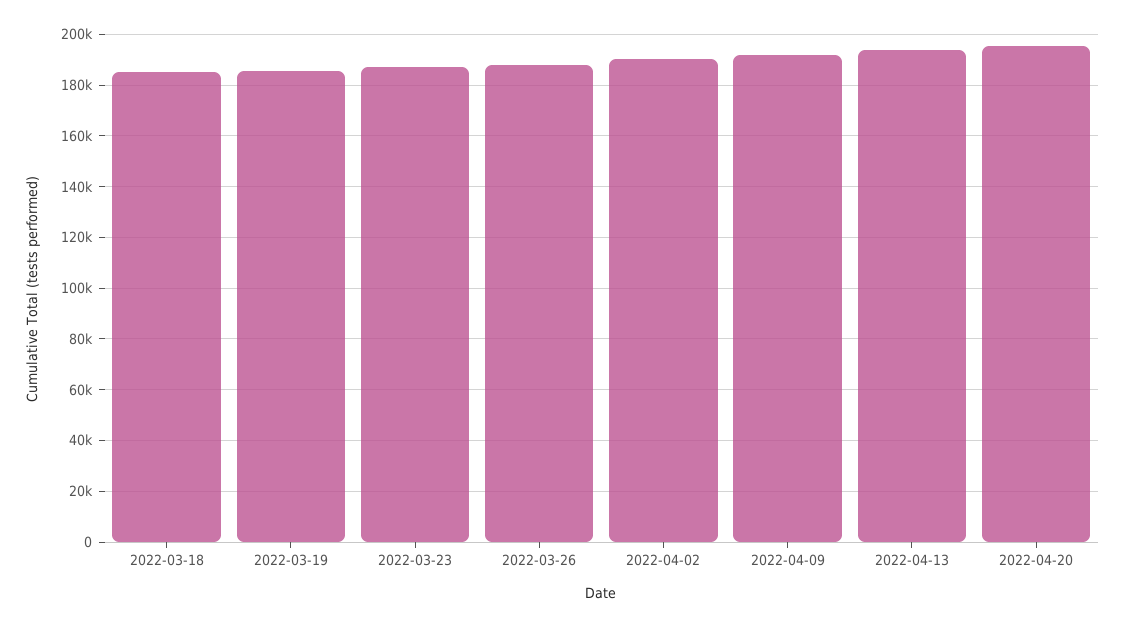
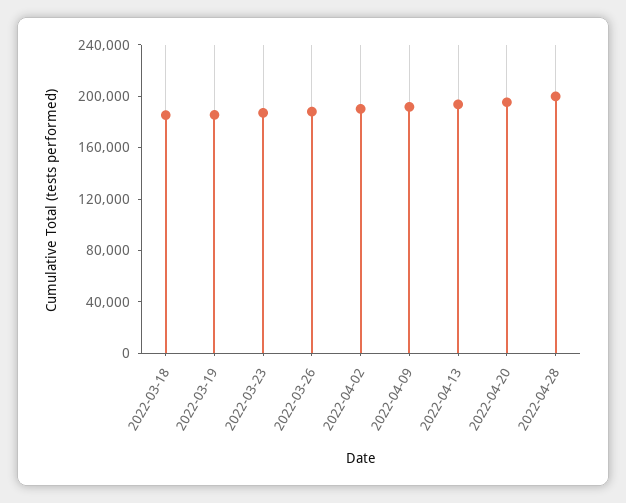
2022-04-28: none -> 200000

